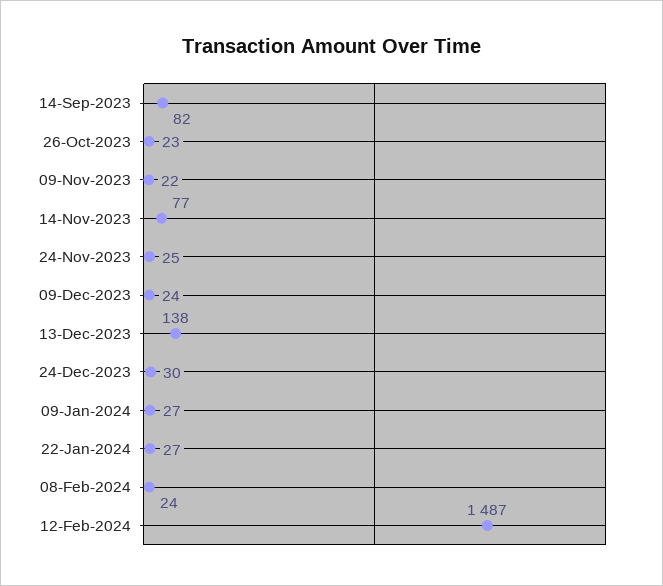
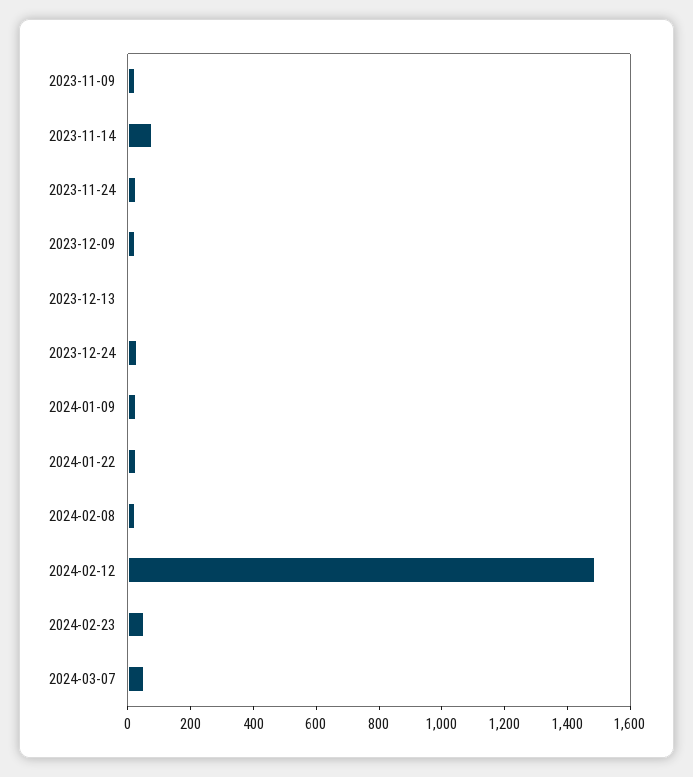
14-Sep-2023: 82 -> none
26-Oct-2023: 23 -> none
13-Dec-2023: 138 -> 0
2024-02-23: none -> 50
2024-03-07: none -> 50

